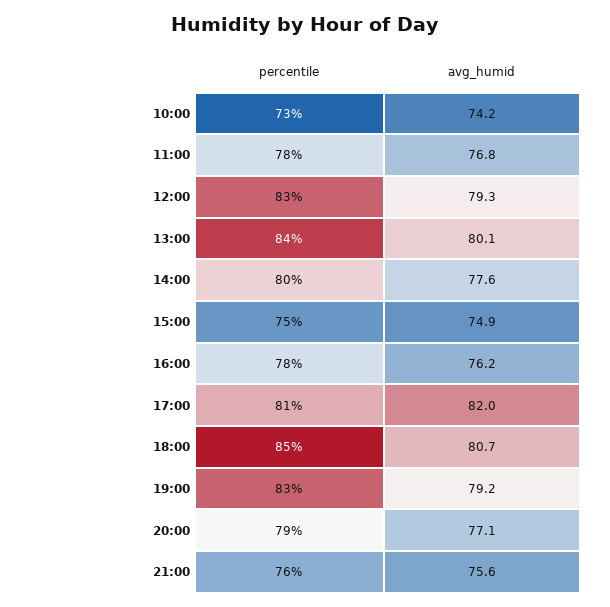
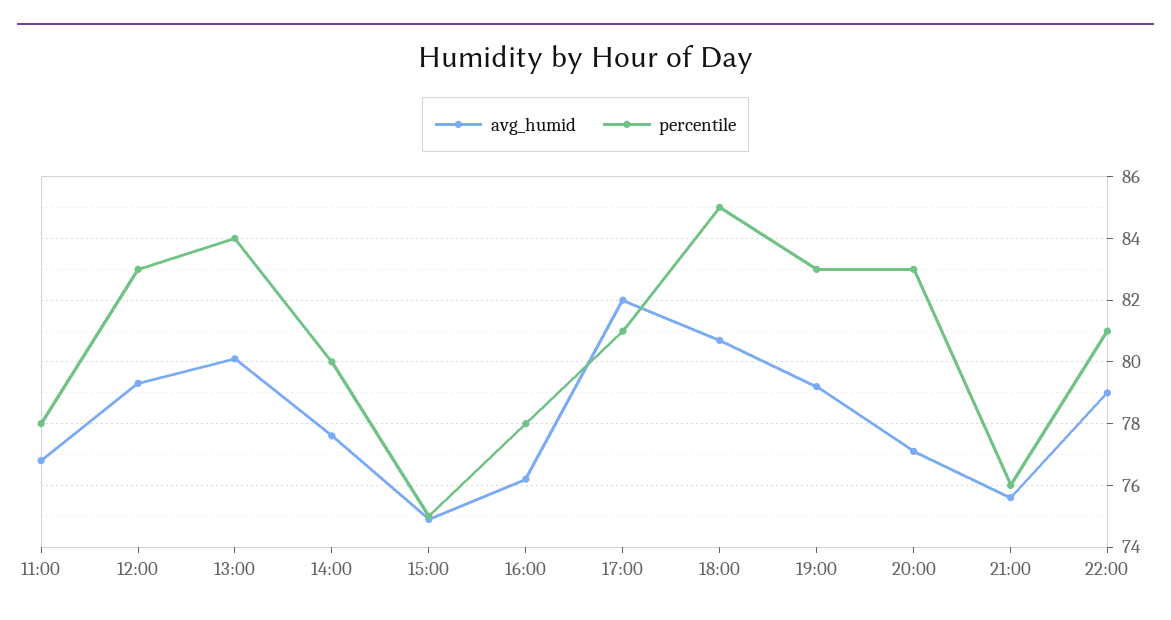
percentile, 10:00: 73 -> none
avg_humid, 10:00: 74.2 -> none
percentile, 20:00: 79 -> 83
avg_humid, 22:00: none -> 79
percentile, 22:00: none -> 81

